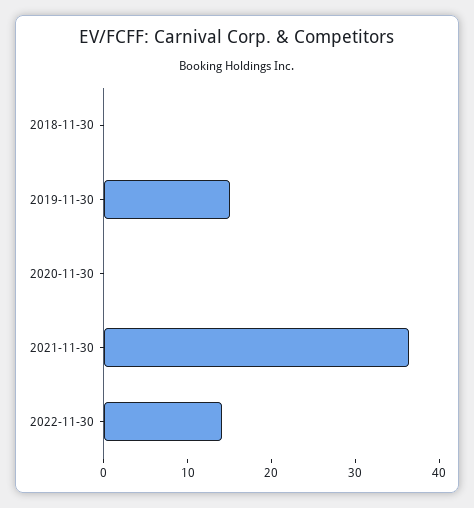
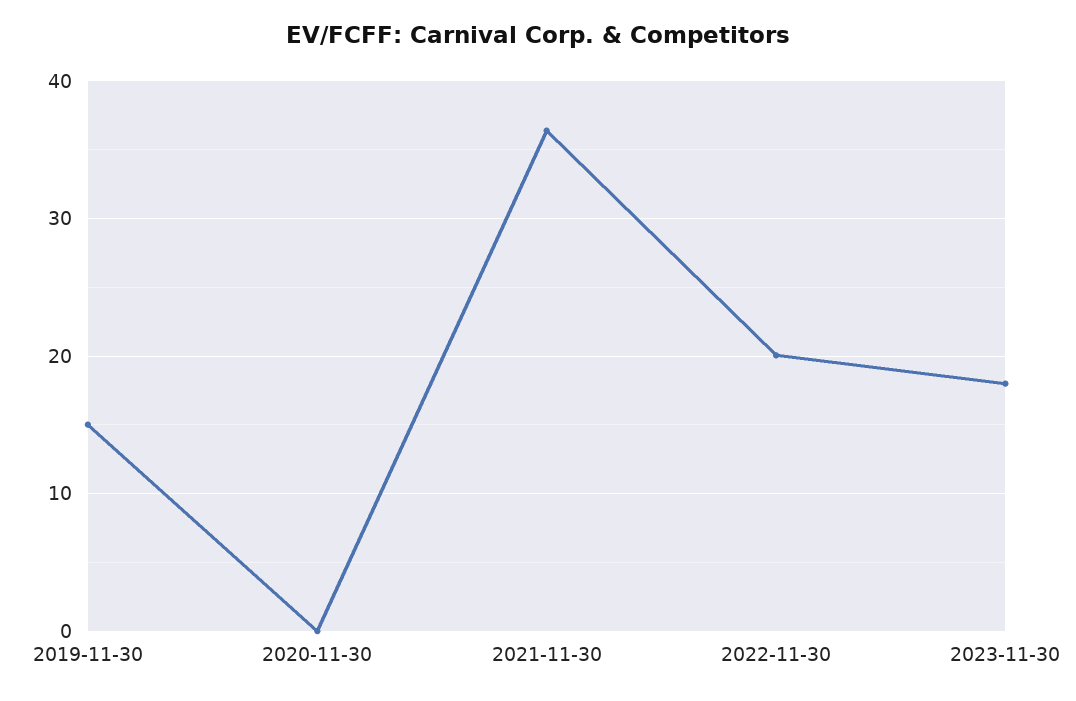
2018-11-30: 0 -> none
2022-11-30: 14 -> 20
2023-11-30: none -> 18

